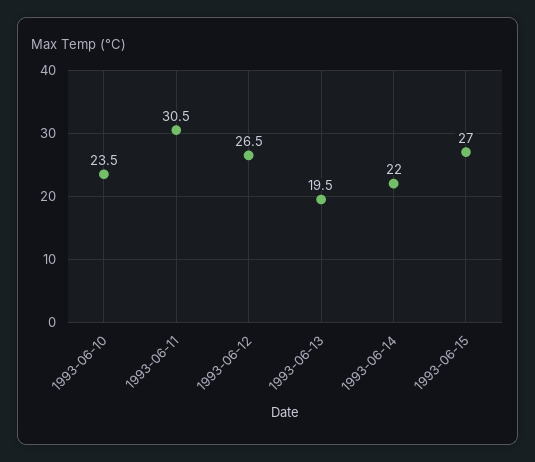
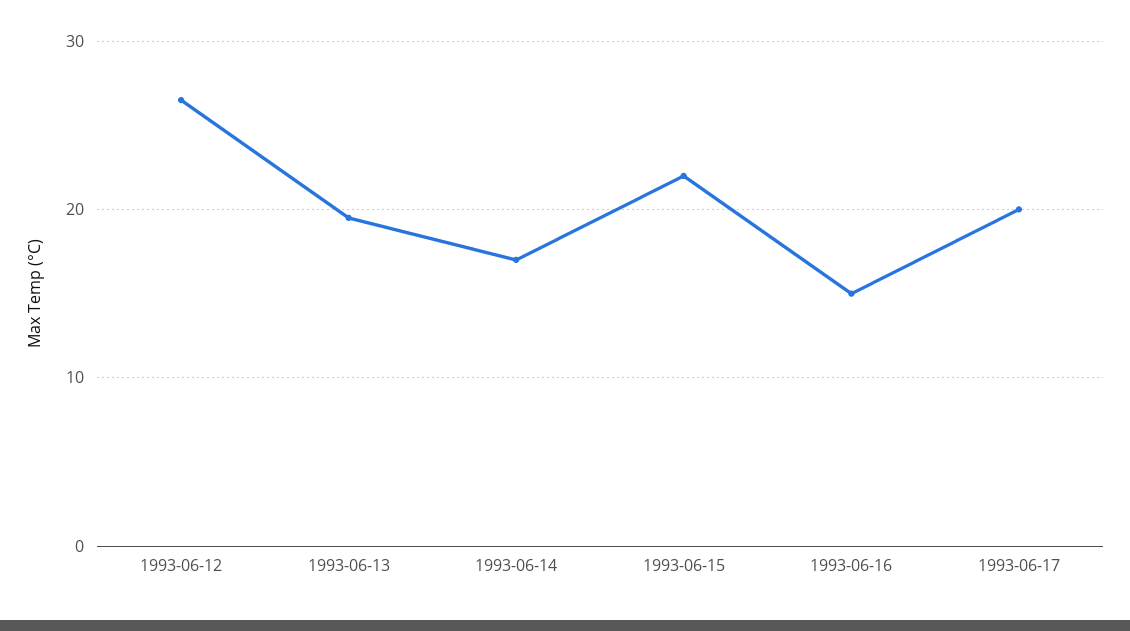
1993-06-10: 23.5 -> none
1993-06-11: 30.5 -> none
1993-06-14: 22 -> 17
1993-06-15: 27 -> 22
1993-06-16: none -> 15
1993-06-17: none -> 20

